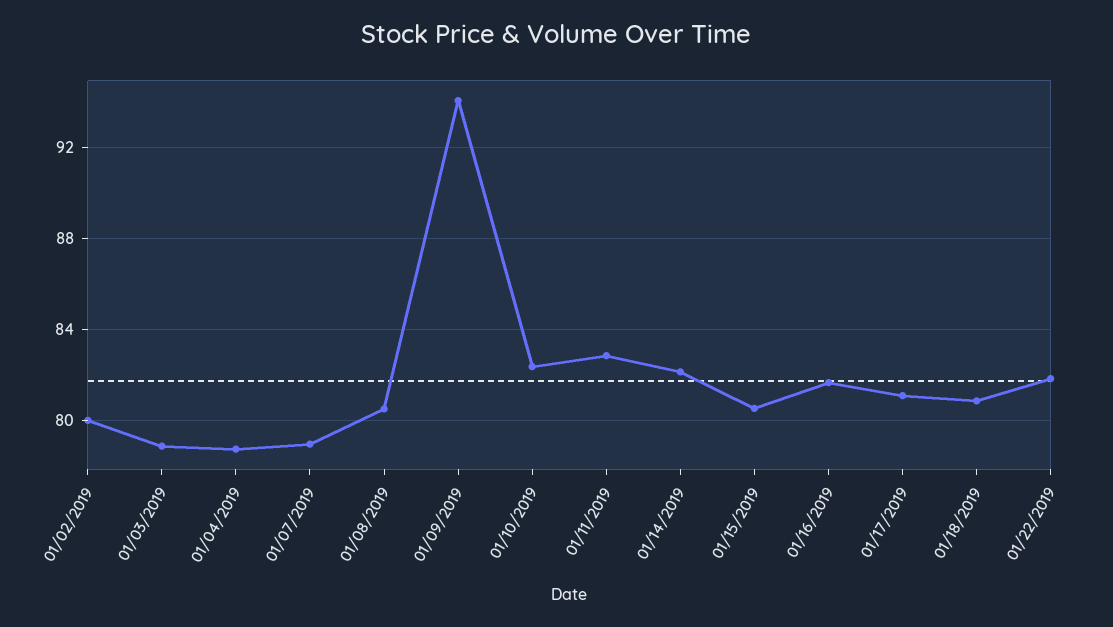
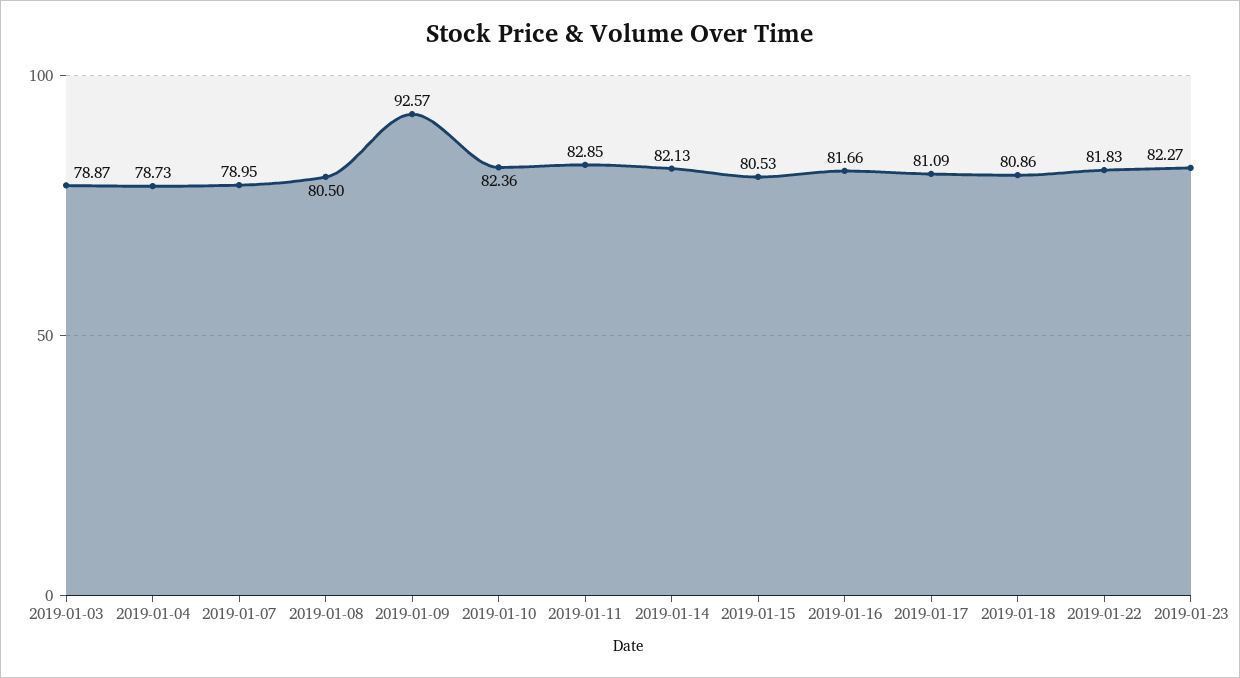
01/02/2019: 80 -> none
01/09/2019: 94 -> 92.57
2019-01-23: none -> 82.27

